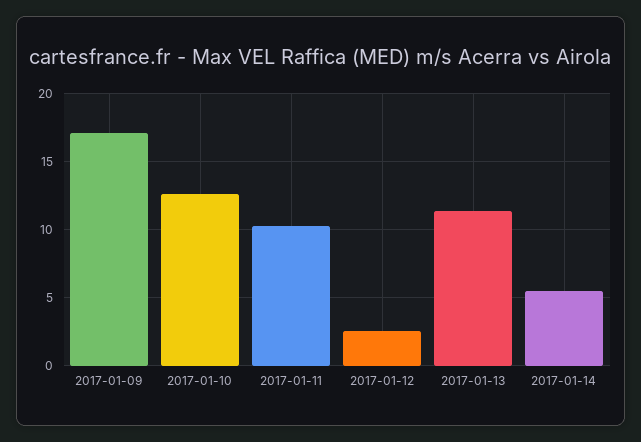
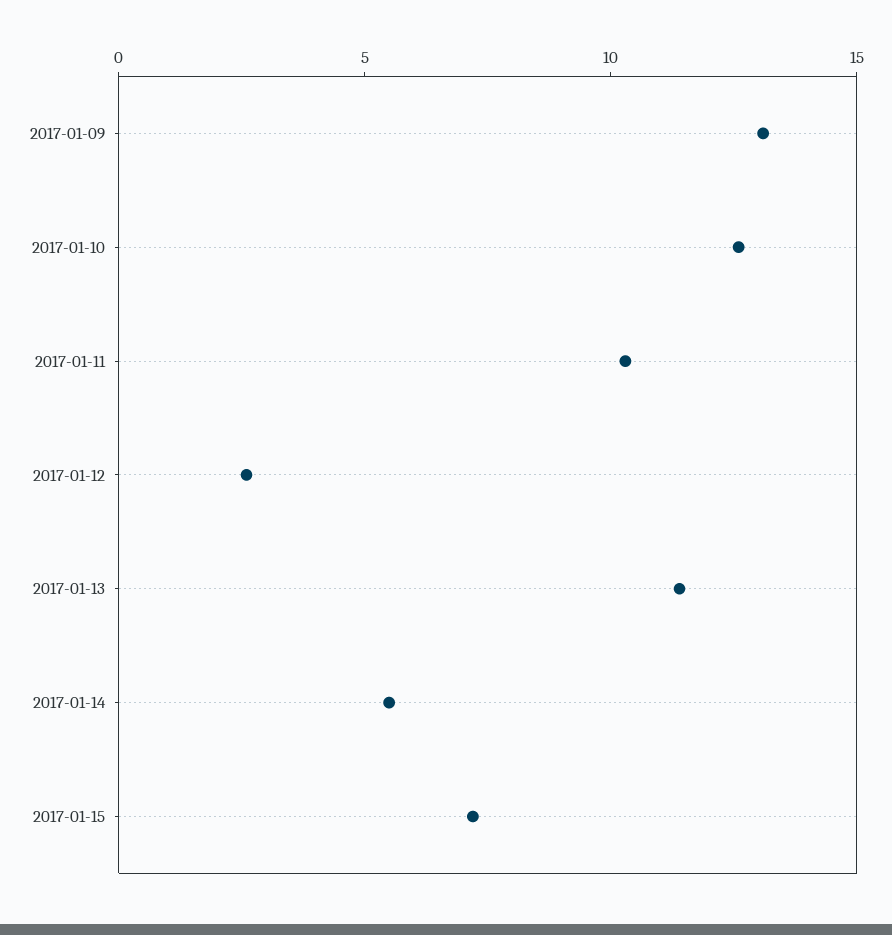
2017-01-09: 17 -> 13
2017-01-15: none -> 7

